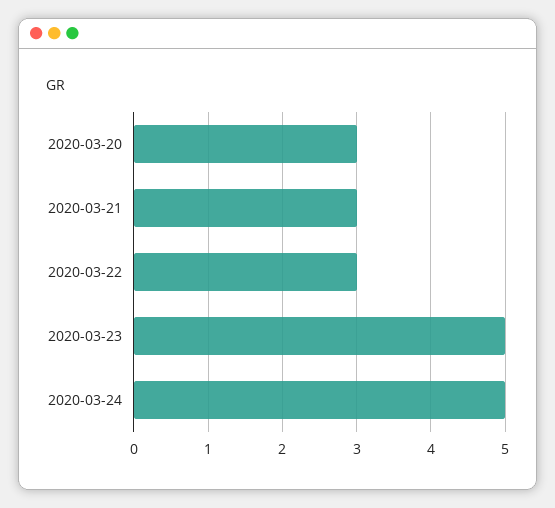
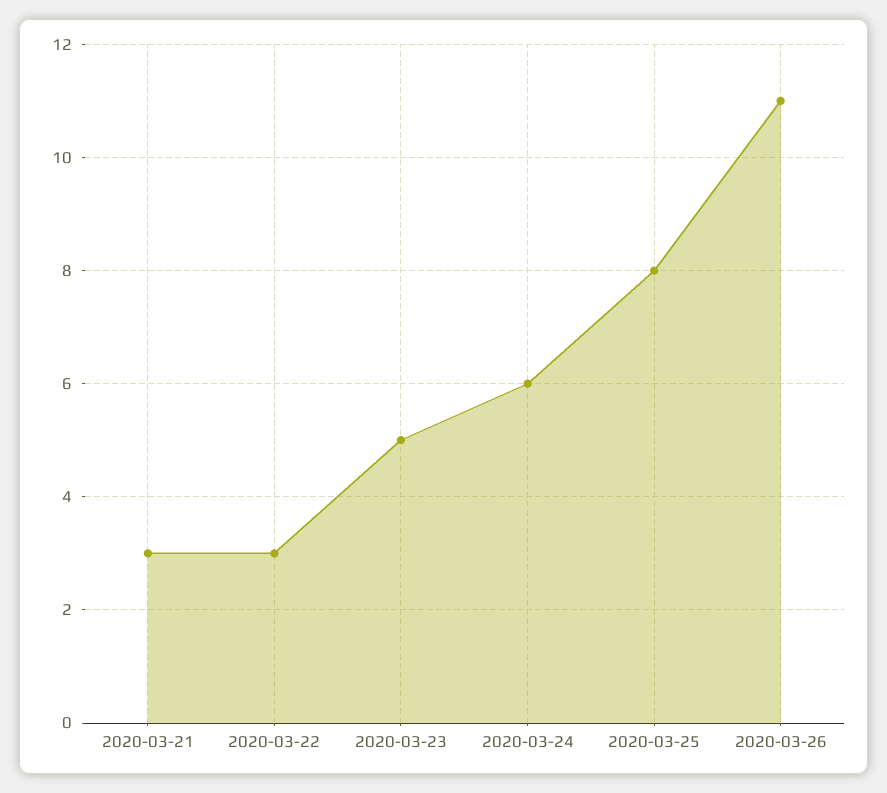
2020-03-20: 3 -> none
2020-03-24: 5 -> 6
2020-03-25: none -> 8
2020-03-26: none -> 11

